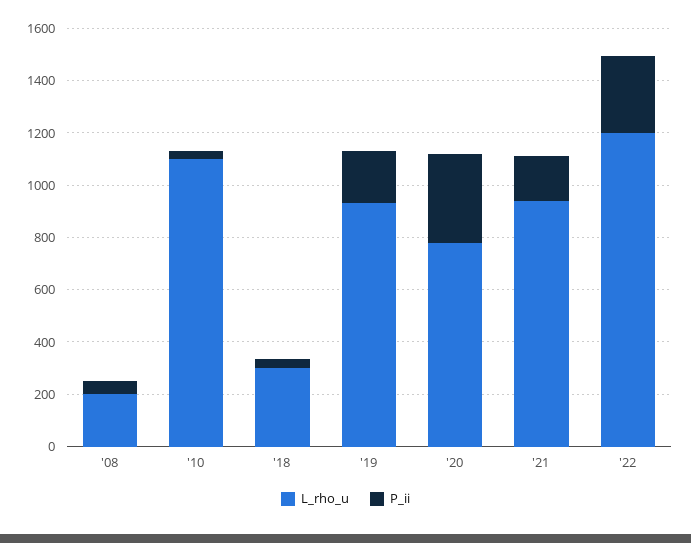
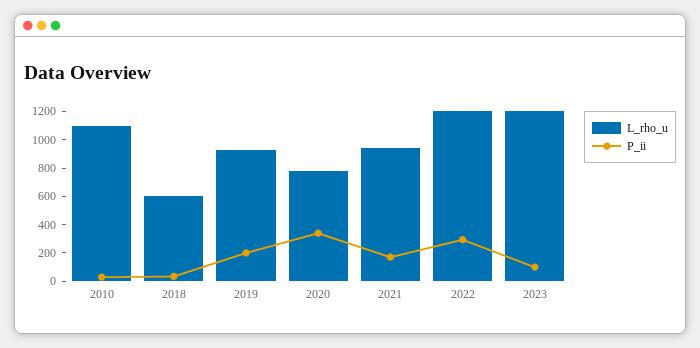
L_rho_u, '08: 200 -> none
P_ii, '08: 50 -> none
L_rho_u, '18: 300 -> 600
L_rho_u, 2023: none -> 1200
P_ii, 2023: none -> 100

